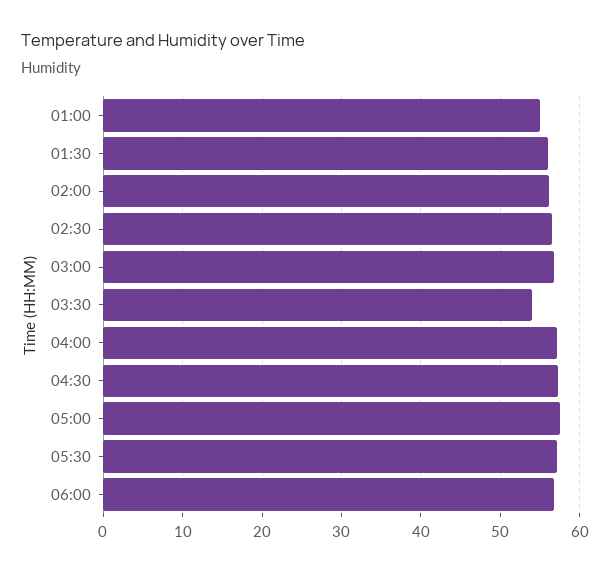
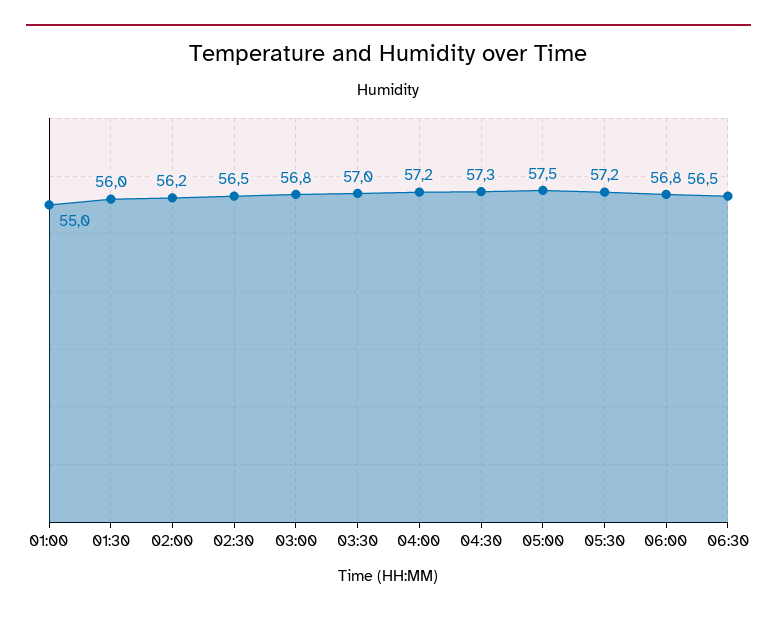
03:30: 54 -> 57
06:30: none -> 56.5

